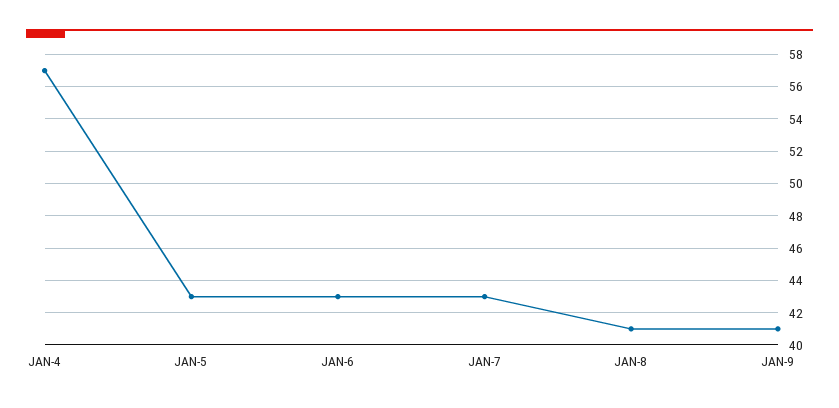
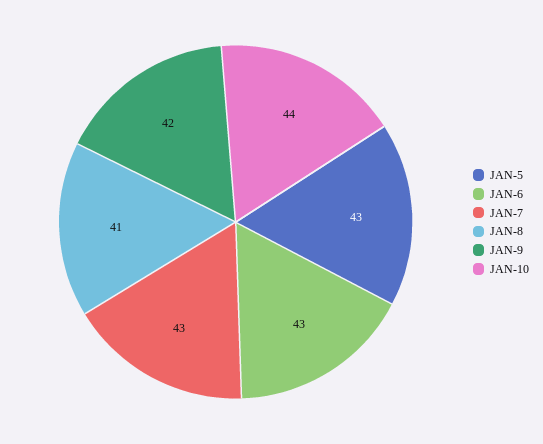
JAN-4: 57 -> none
JAN-9: 41 -> 42
JAN-10: none -> 44

